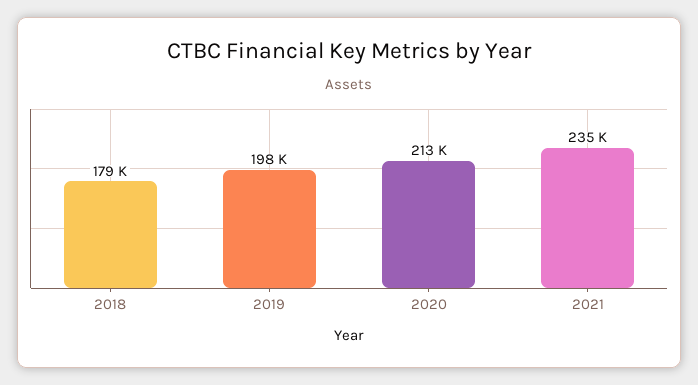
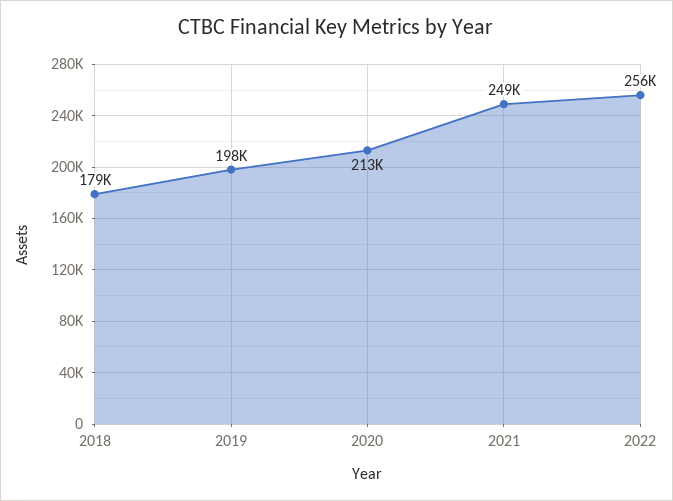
2021: 235000 -> 249000
2022: none -> 256000

